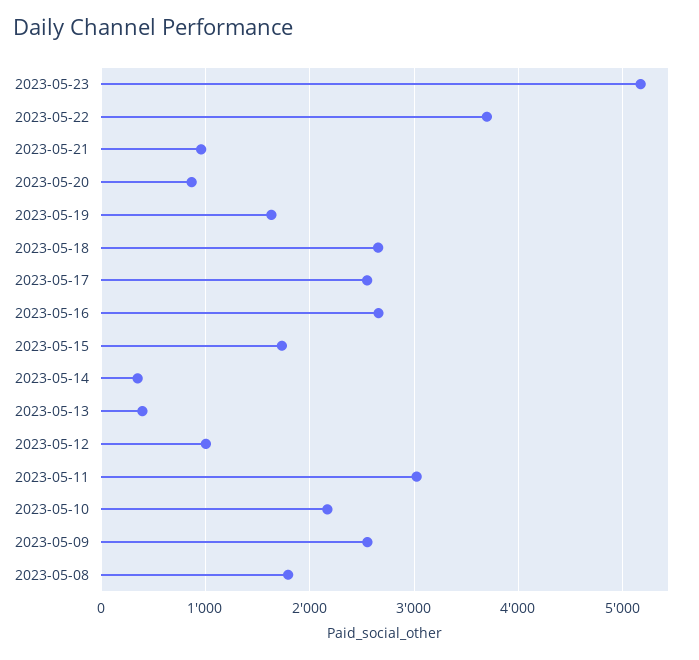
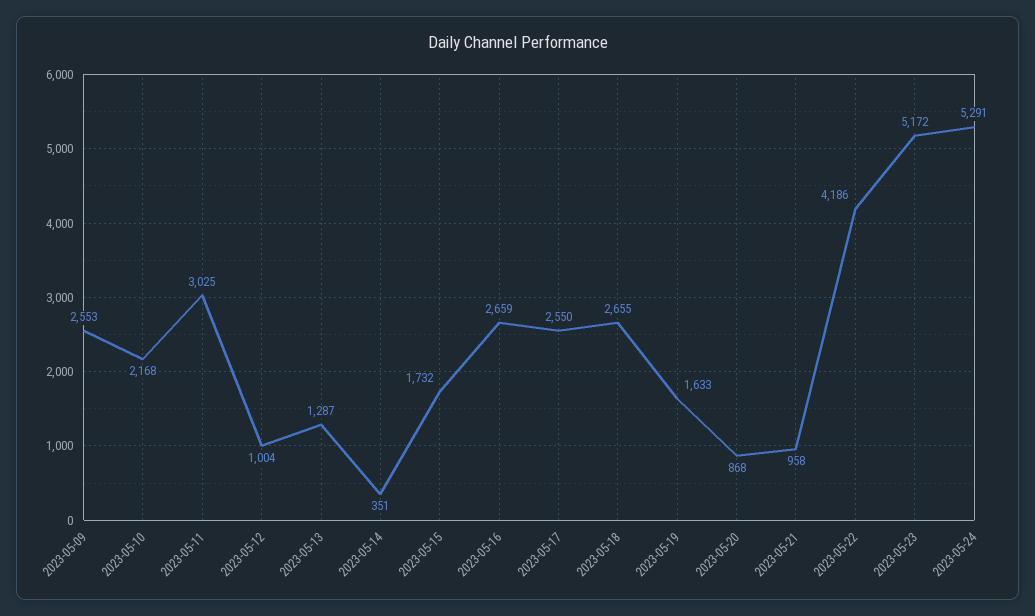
2023-05-22: 3700 -> 4186
2023-05-13: 400 -> 1287
2023-05-08: 1800 -> none
2023-05-24: none -> 5291

